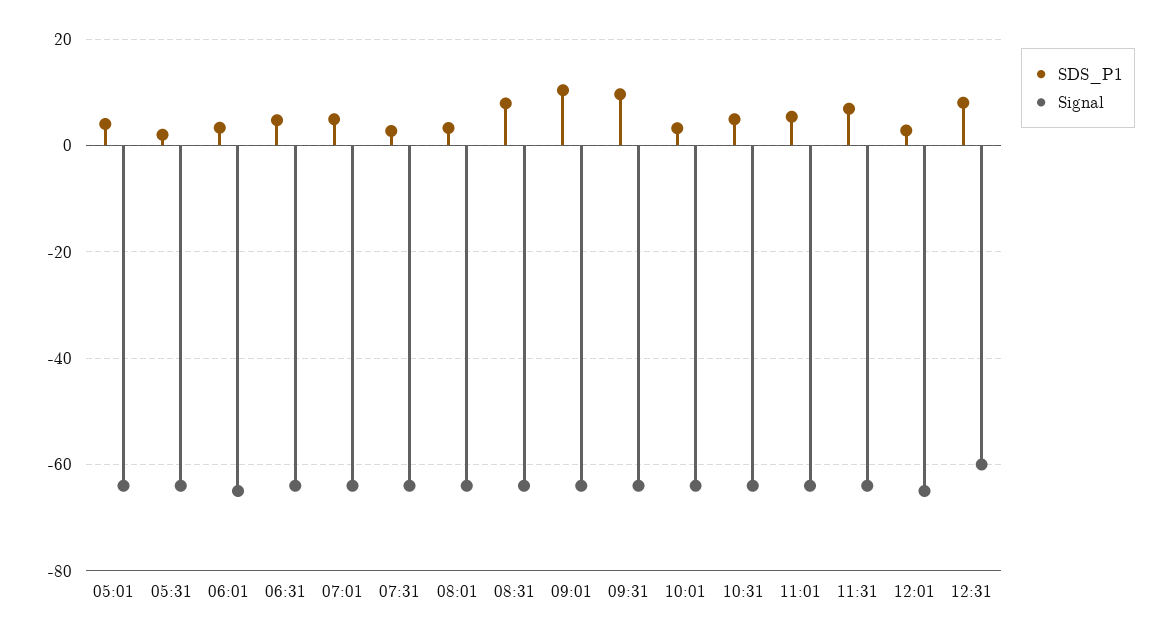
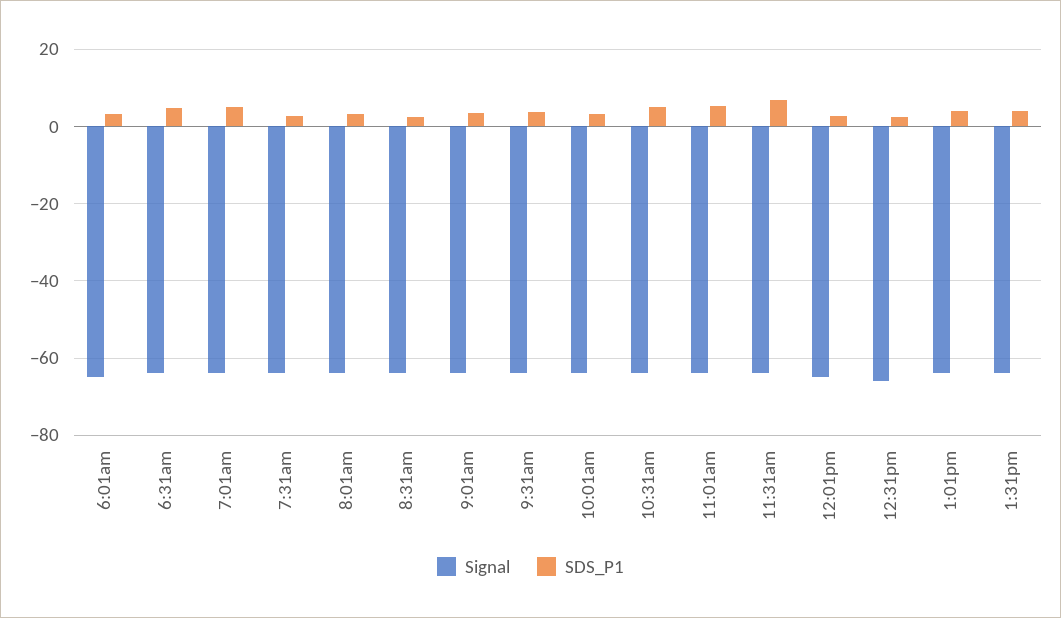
SDS_P1, 05:01: 4 -> none
Signal, 05:01: -64 -> none
SDS_P1, 05:31: 2 -> none
Signal, 05:31: -64 -> none
SDS_P1, 08:31: 8 -> 2
SDS_P1, 09:01: 10 -> 4
SDS_P1, 09:31: 10 -> 4
SDS_P1, 12:31: 8 -> 2
Signal, 12:31: -60 -> -66
Signal, 1:01pm: none -> -64
SDS_P1, 1:01pm: none -> 4
Signal, 1:31pm: none -> -64
SDS_P1, 1:31pm: none -> 4

